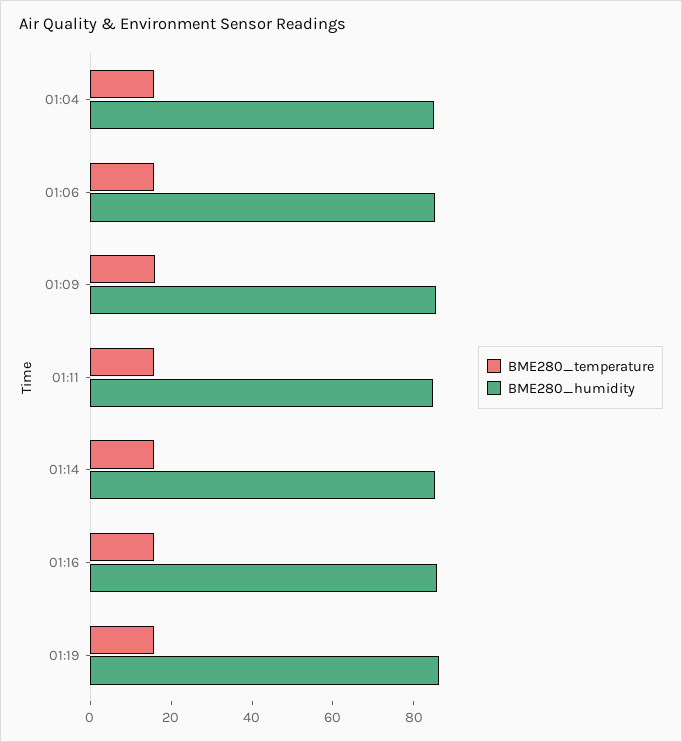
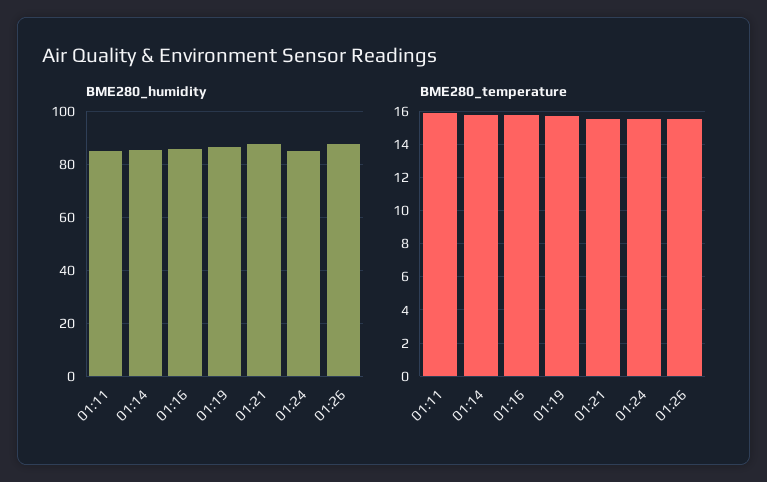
BME280_temperature, 01:04: 15 -> none
BME280_humidity, 01:04: 85 -> none
BME280_temperature, 01:06: 15 -> none
BME280_humidity, 01:06: 85 -> none
BME280_temperature, 01:09: 15 -> none
BME280_humidity, 01:09: 85 -> none
BME280_humidity, 01:21: none -> 87.5
BME280_humidity, 01:24: none -> 85
BME280_humidity, 01:26: none -> 87.5
BME280_temperature, 01:21: none -> 15.5
BME280_temperature, 01:24: none -> 15.5
BME280_temperature, 01:26: none -> 15.5

